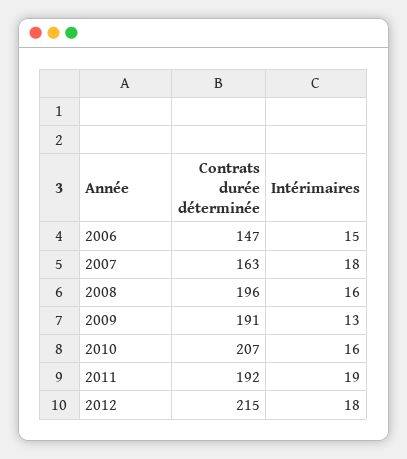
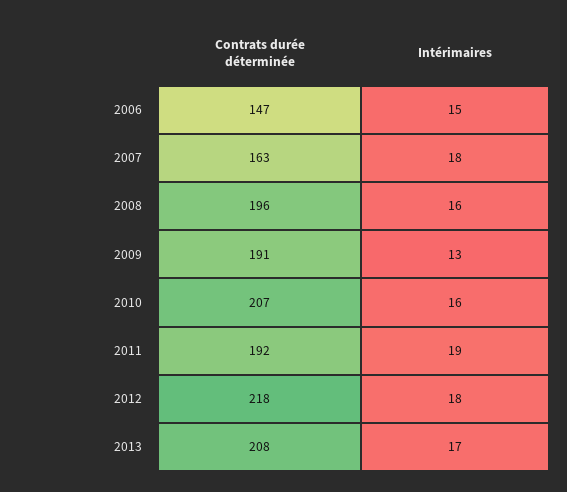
Contrats durée déterminée, 2012: 215 -> 218
Contrats durée déterminée, 2013: none -> 208
Intérimaires, 2013: none -> 17

